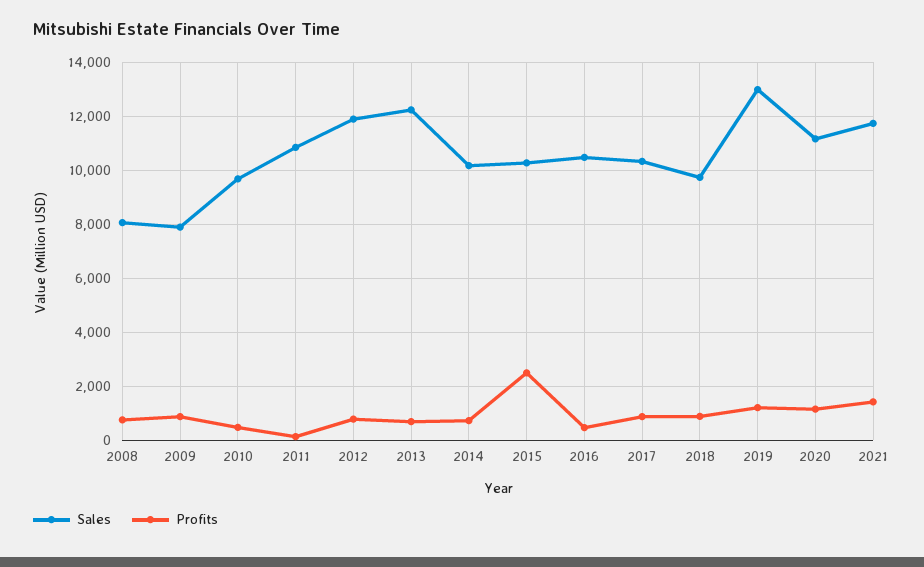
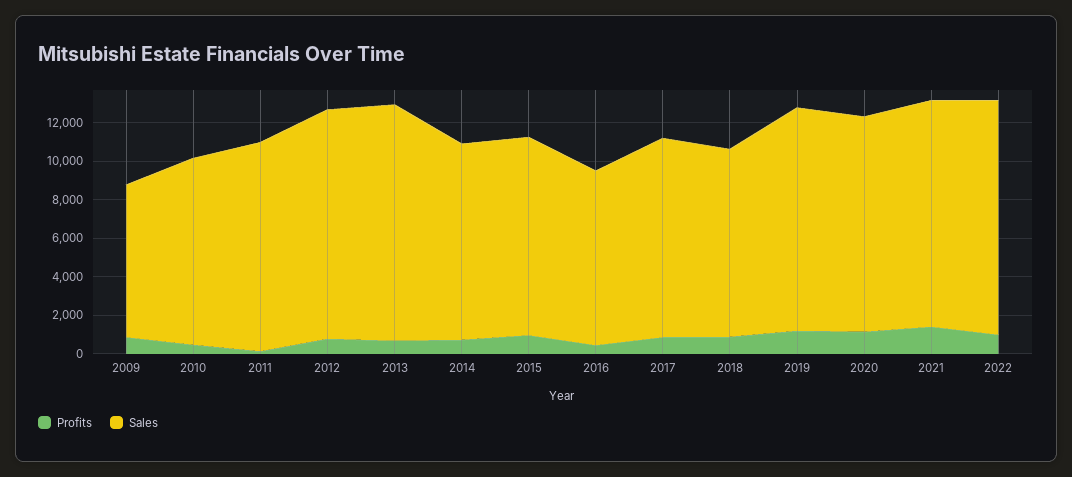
Sales, 2008: 8000 -> none
Profits, 2008: 750 -> none
Profits, 2015: 2500 -> 1000
Sales, 2016: 10500 -> 9000
Sales, 2019: 13000 -> 11500
Profits, 2022: none -> 1000
Sales, 2022: none -> 12000

